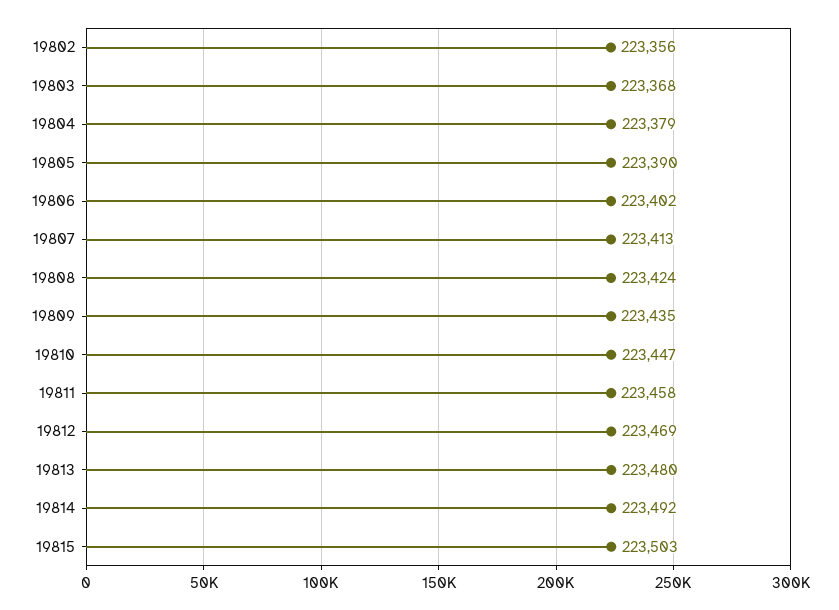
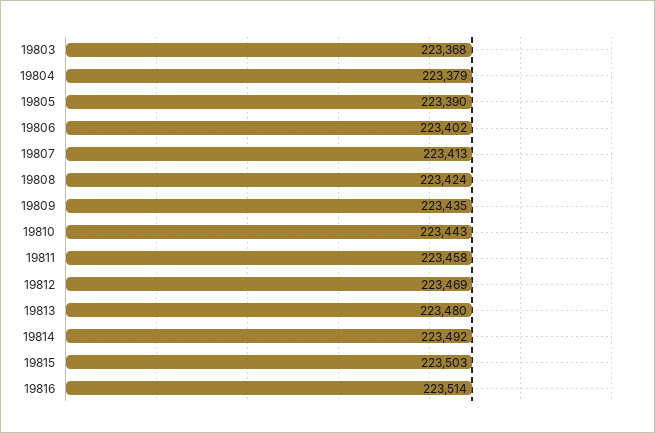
19802: 223356 -> none
19810: 223447 -> 223443
19816: none -> 223514

